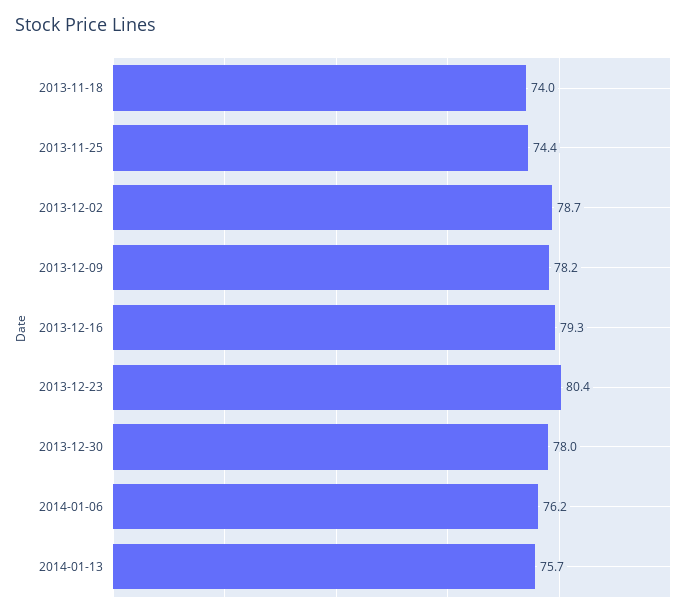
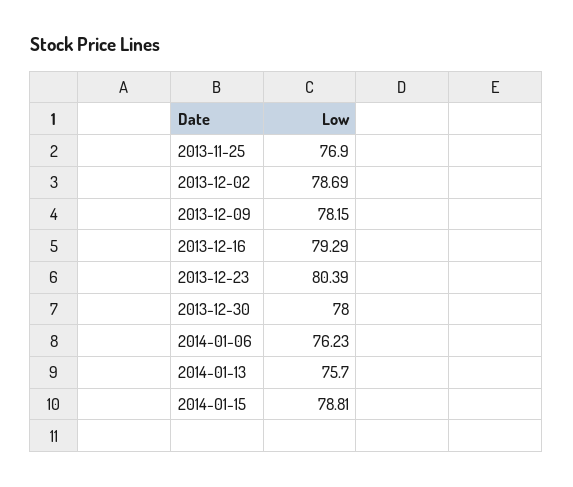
2013-11-18: 74 -> none
2013-11-25: 74.4 -> 76.9
2014-01-15: none -> 78.81

